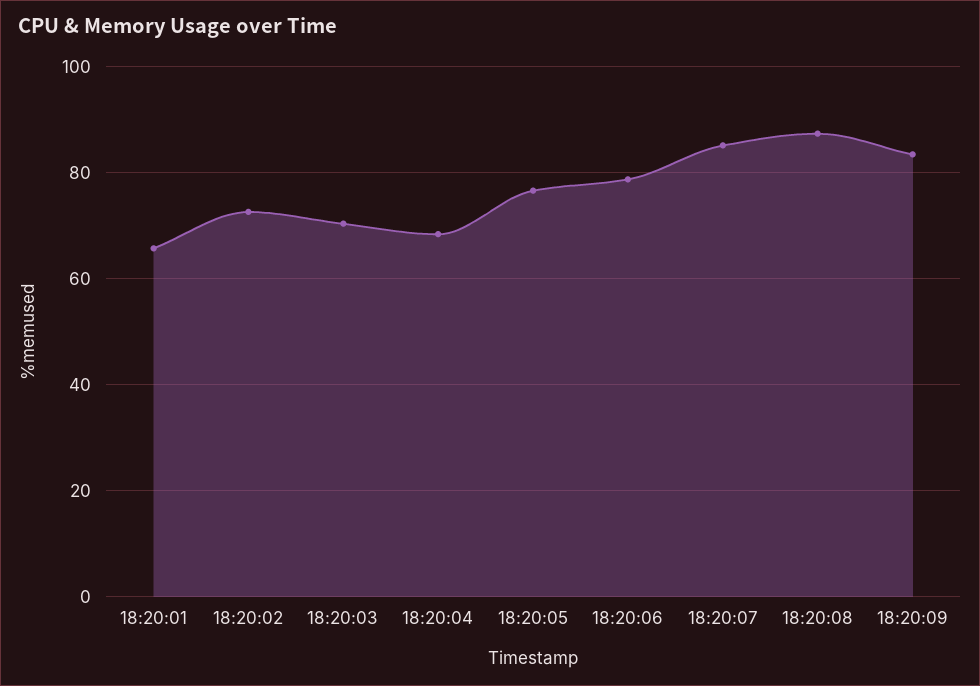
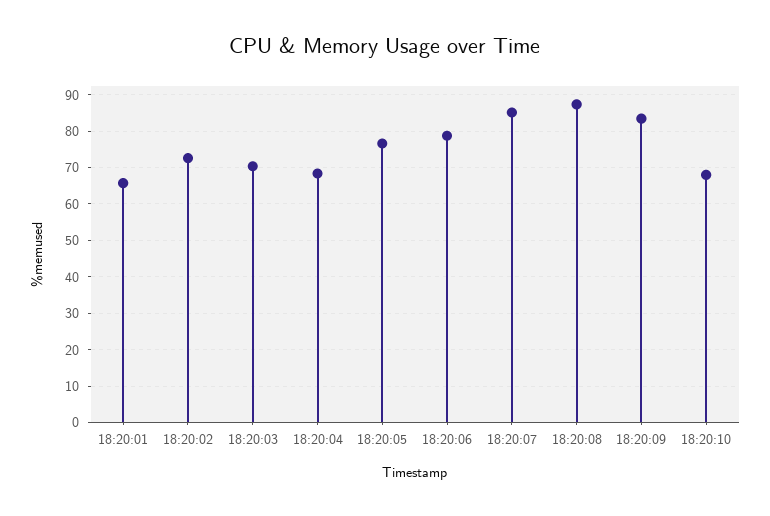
18:20:10: none -> 68

